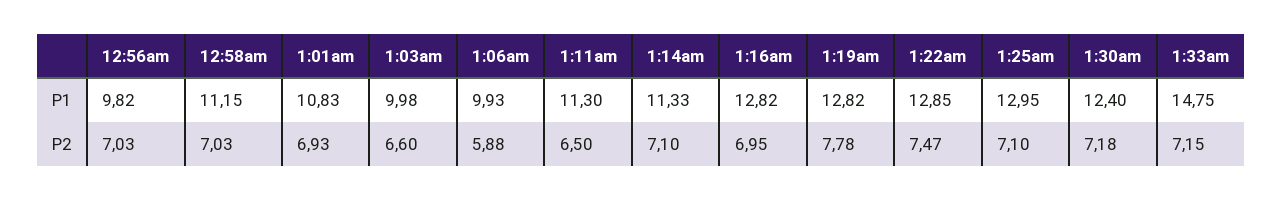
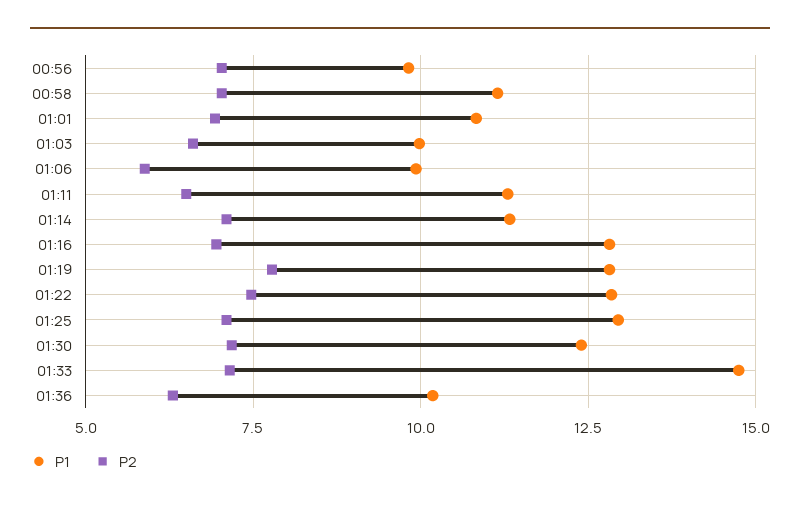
P1, 01:36: none -> 10.25
P2, 01:36: none -> 6.25

